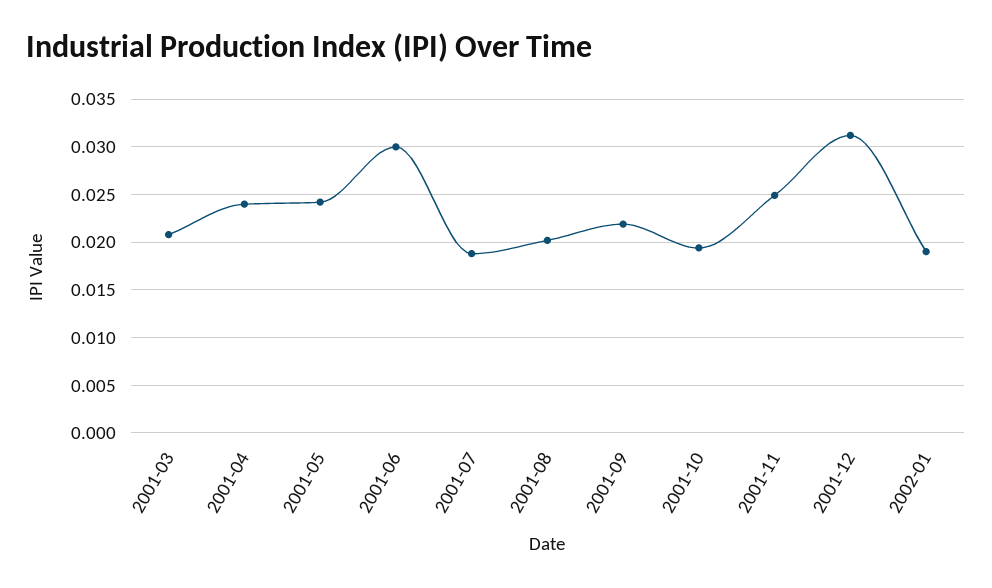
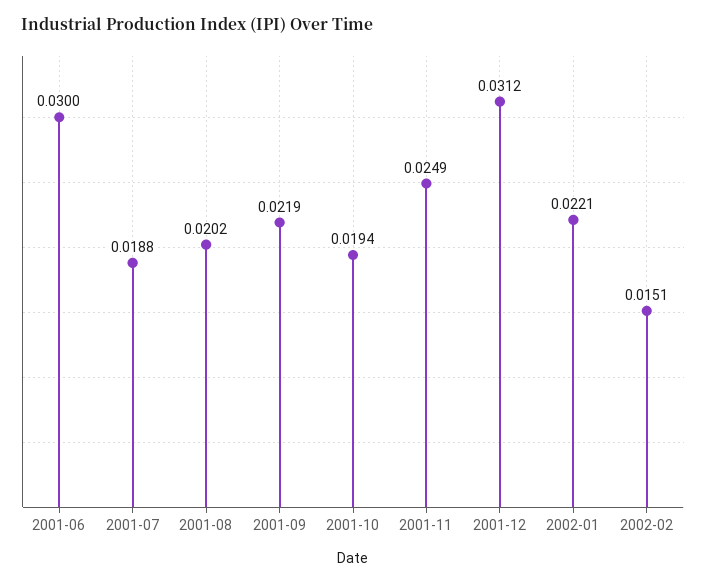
2001-03: 0.021 -> none
2001-04: 0.024 -> none
2001-05: 0.024 -> none
2002-01: 0.019 -> 0.0221
2002-02: none -> 0.0151

